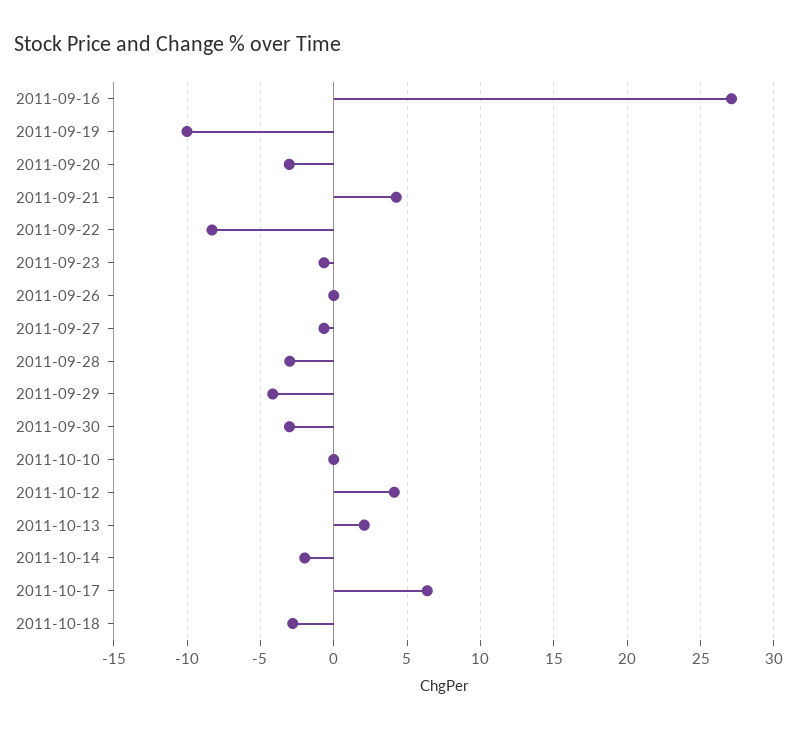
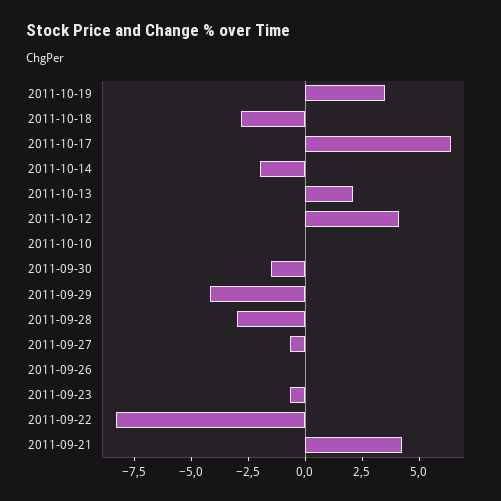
2011-09-16: 27 -> none
2011-09-19: -10 -> none
2011-09-20: -3 -> none
2011-09-30: -3 -> -1.5
2011-10-19: none -> 3.5

